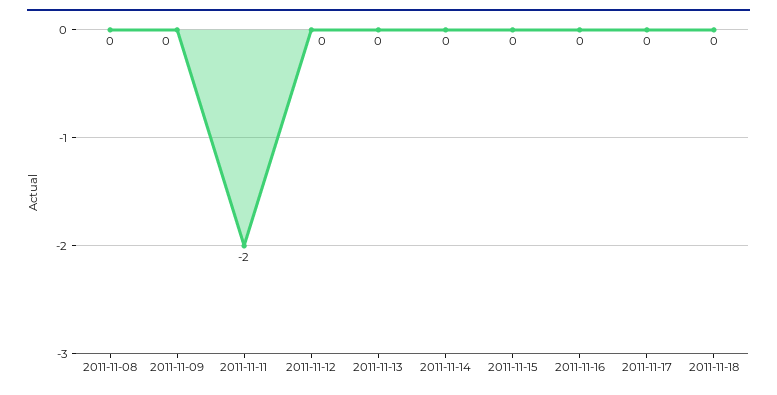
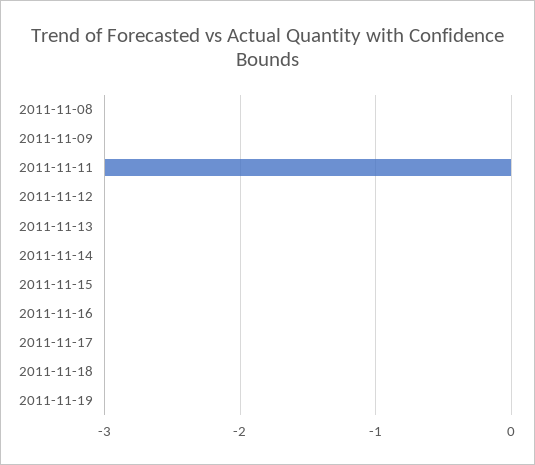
2011-11-11: -2 -> -3
2011-11-19: none -> 0

